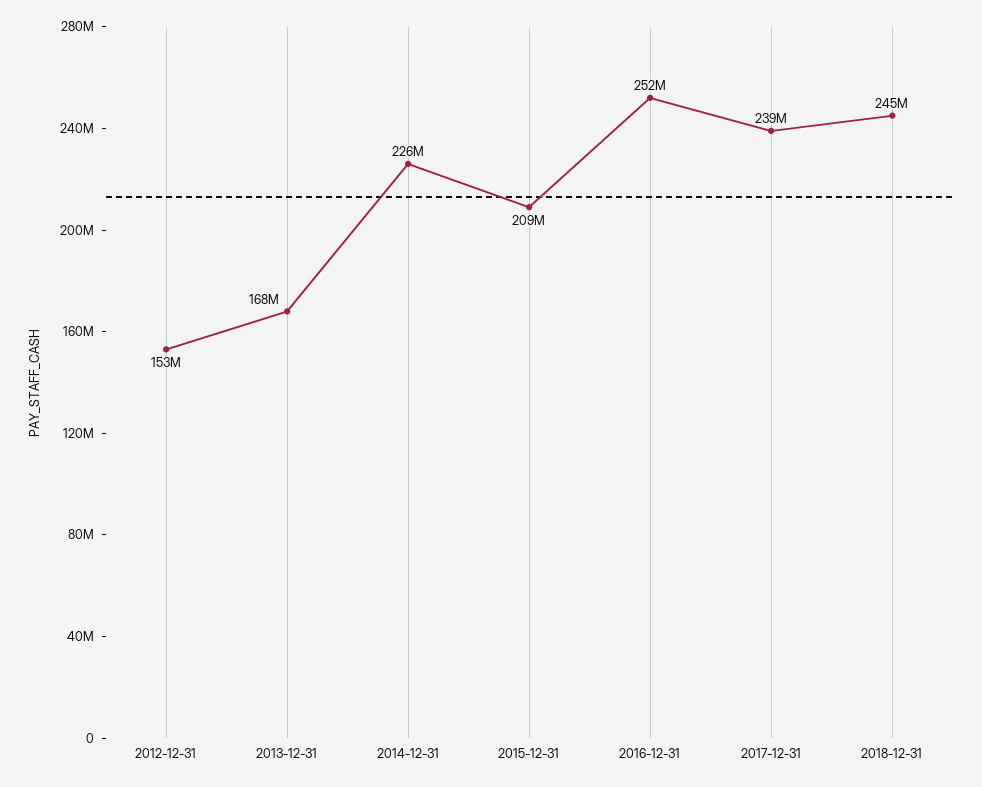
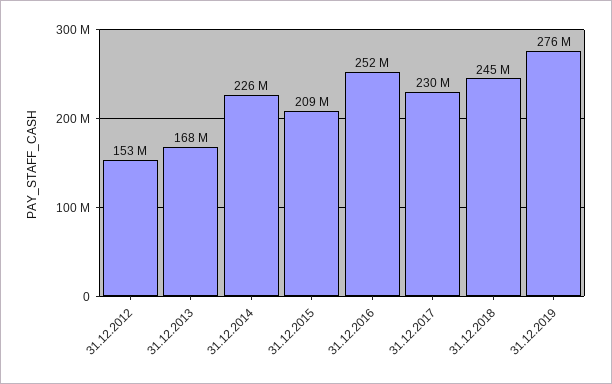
2017-12-31: 239000000 -> 230000000
31.12.2019: none -> 276000000

